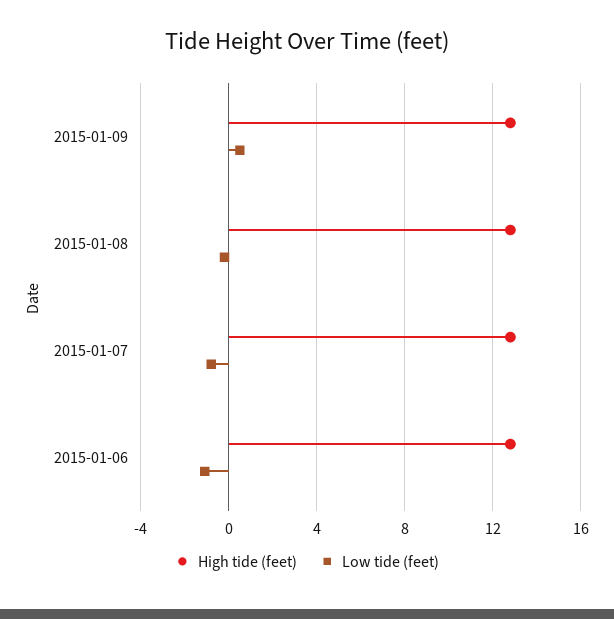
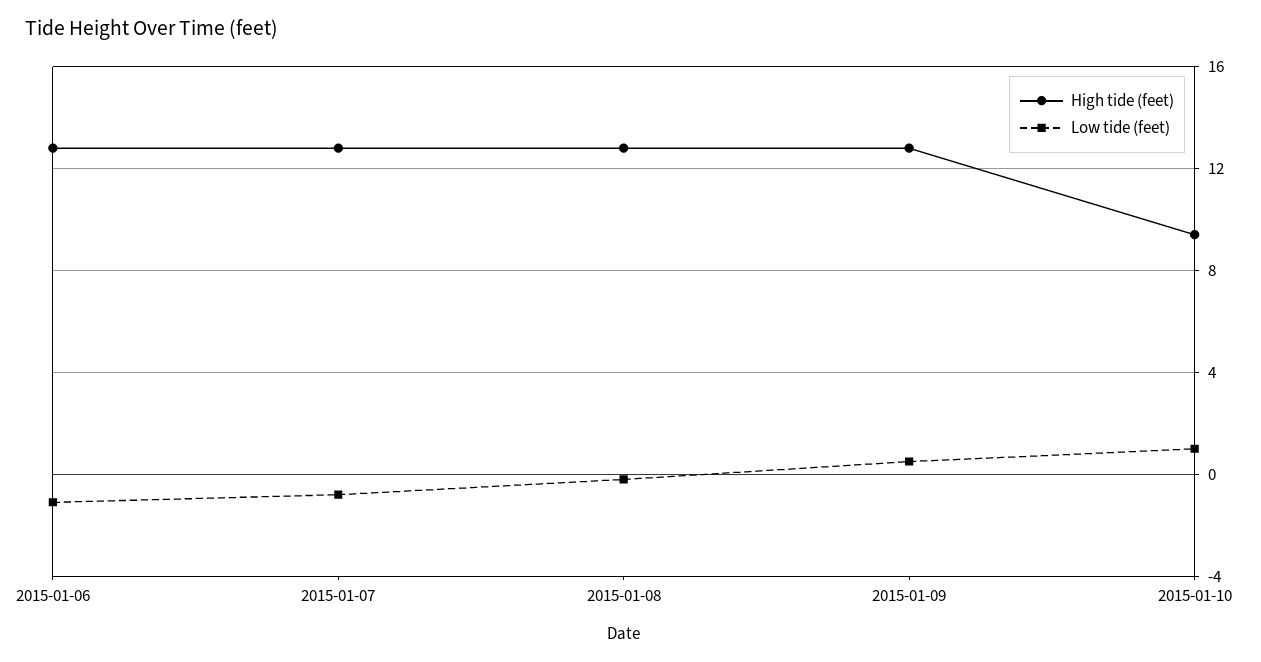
High tide (feet), 2015-01-10: none -> 9.5
Low tide (feet), 2015-01-10: none -> 1

